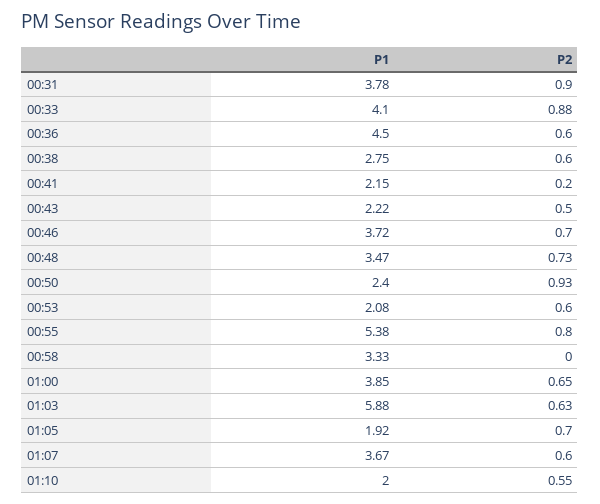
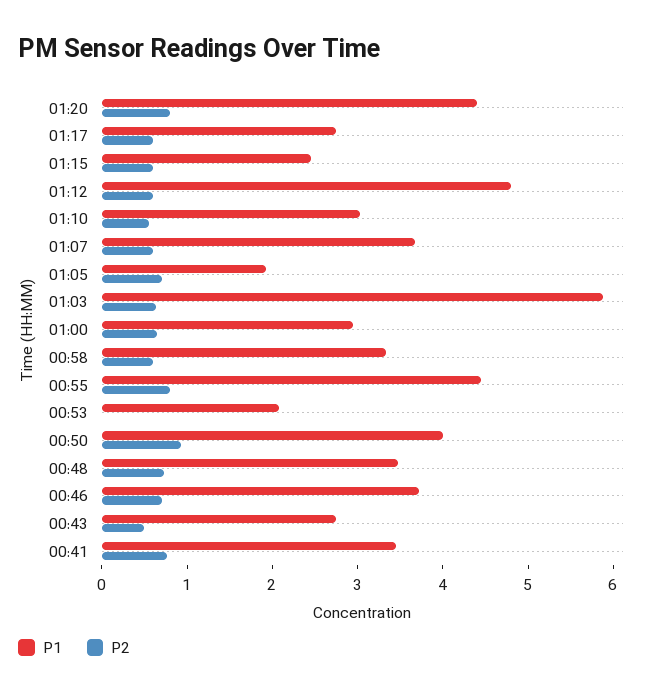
P1, 00:31: 3.78 -> none
P2, 00:31: 0.9 -> none
P1, 00:33: 4.1 -> none
P2, 00:33: 0.88 -> none
P1, 00:36: 4.5 -> none
P2, 00:36: 0.6 -> none
P1, 00:38: 2.75 -> none
P2, 00:38: 0.6 -> none
P1, 00:41: 2.15 -> 3.4
P2, 00:41: 0.2 -> 0.8
P1, 00:43: 2.22 -> 2.8
P1, 00:50: 2.4 -> 4
P2, 00:53: 0.6 -> 0
P1, 00:55: 5.38 -> 4.4
P2, 00:58: 0 -> 0.6
P1, 01:00: 3.85 -> 3
P1, 01:10: 2 -> 3
P1, 01:20: none -> 4.4
P2, 01:20: none -> 0.8
P1, 01:17: none -> 2.8
P2, 01:17: none -> 0.6
P1, 01:15: none -> 2.4
P2, 01:15: none -> 0.6
P1, 01:12: none -> 4.8
P2, 01:12: none -> 0.6

